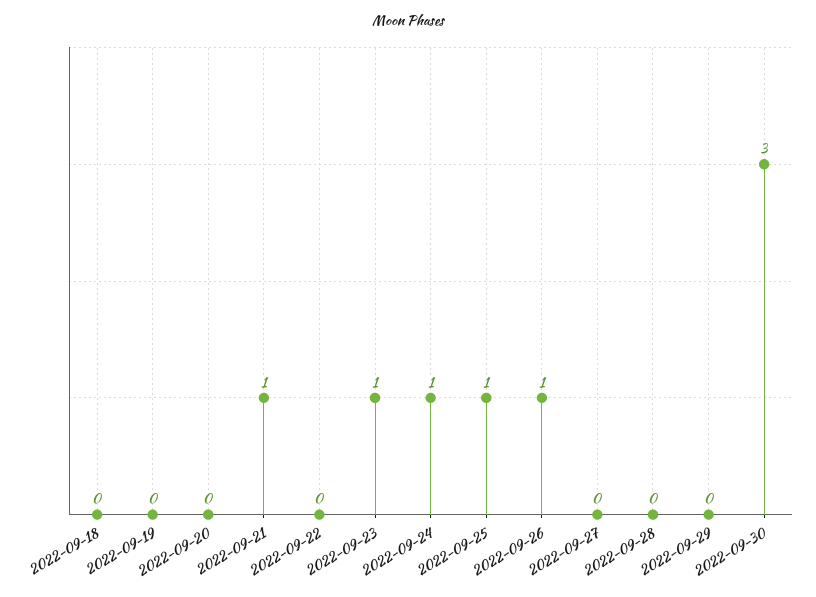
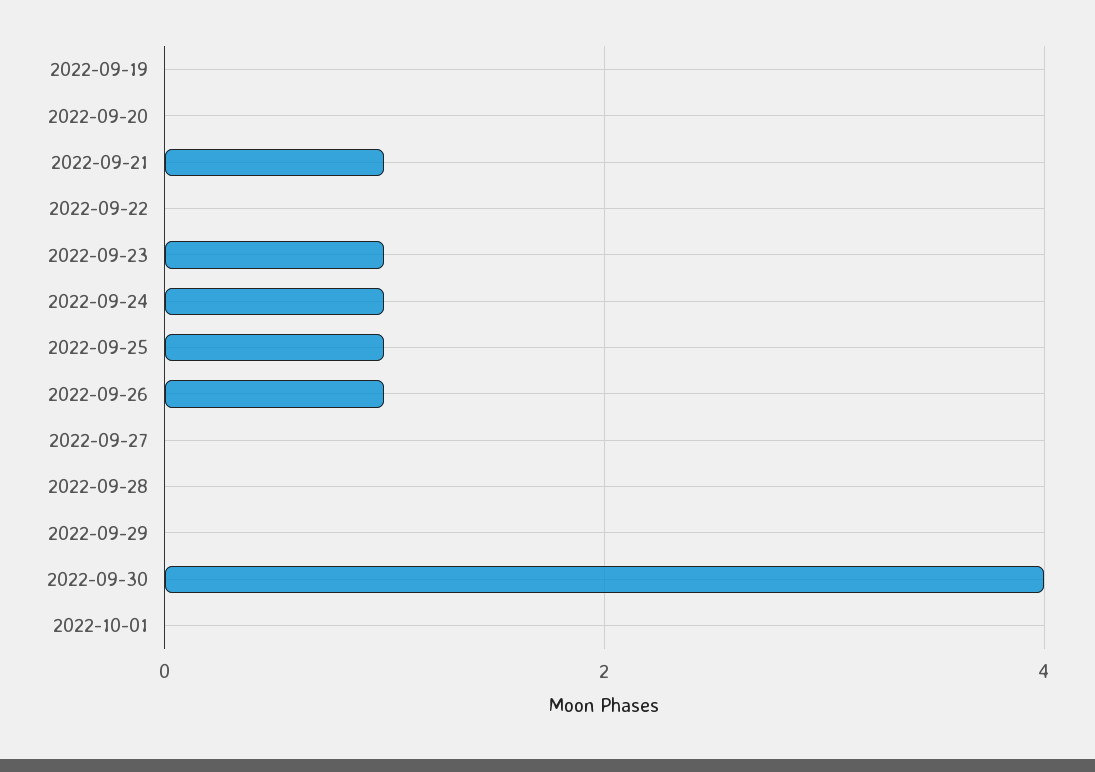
2022-09-18: 0 -> none
2022-09-30: 3 -> 4
2022-10-01: none -> 0

